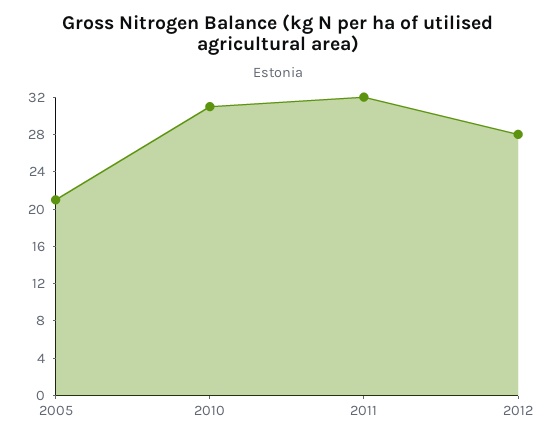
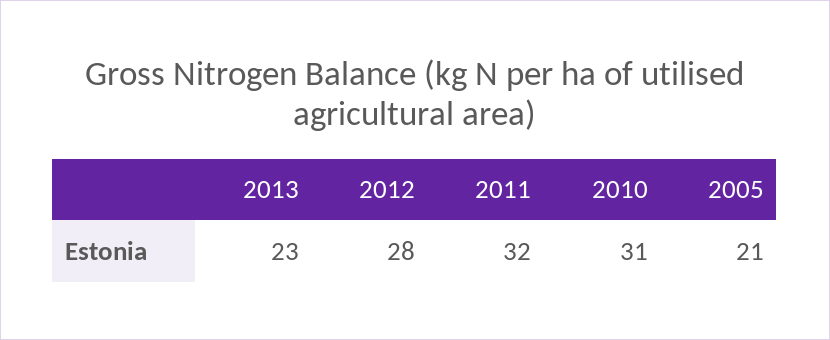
2013: none -> 23

